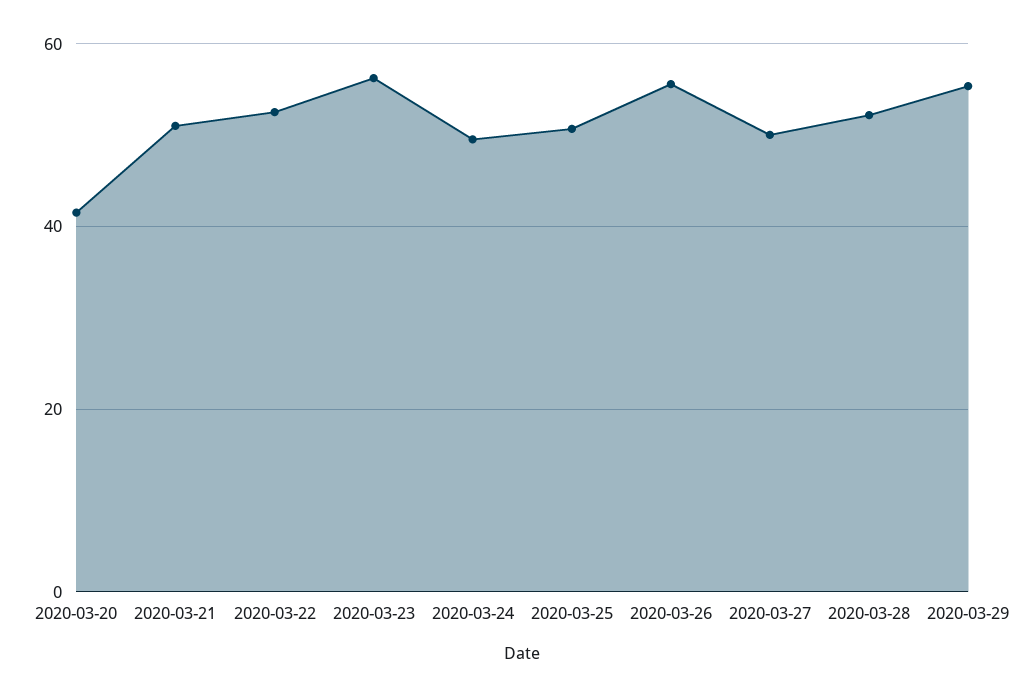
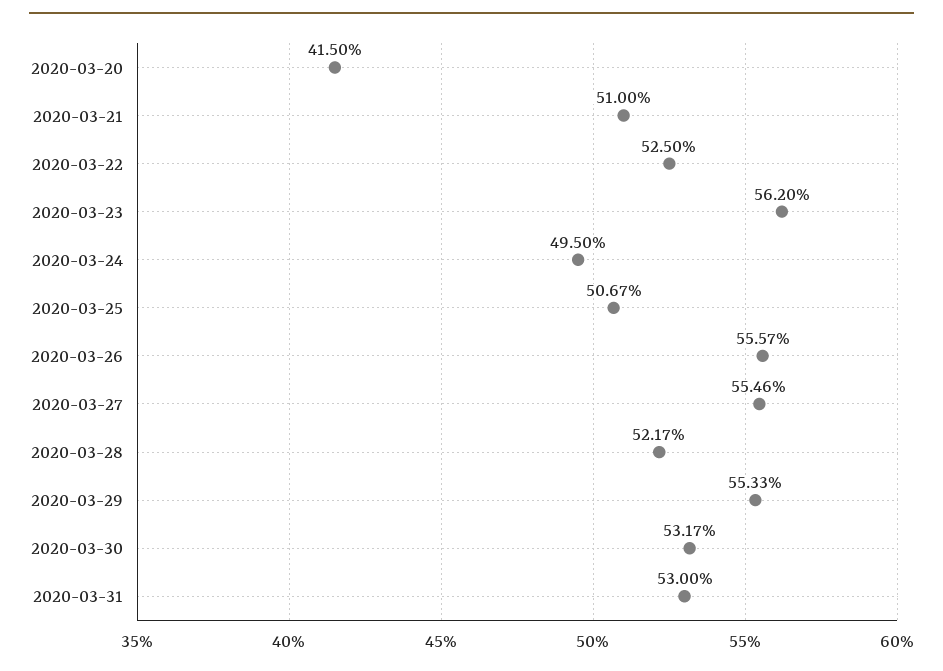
2020-03-27: 50 -> 55.46
2020-03-30: none -> 53.17
2020-03-31: none -> 53

